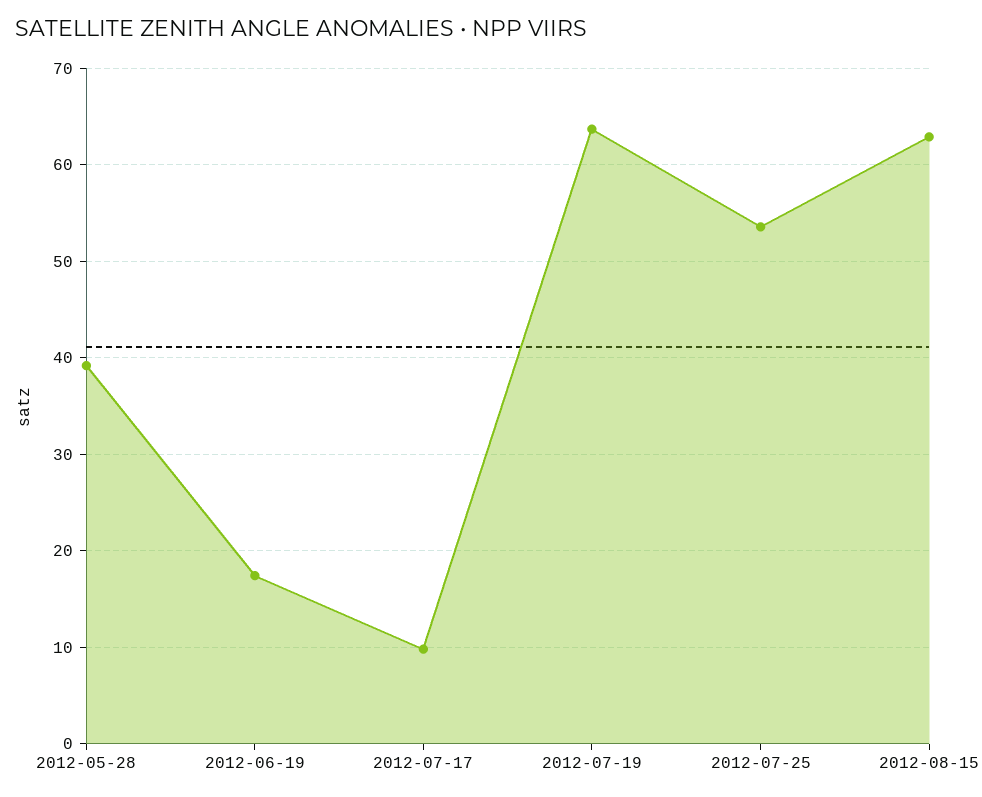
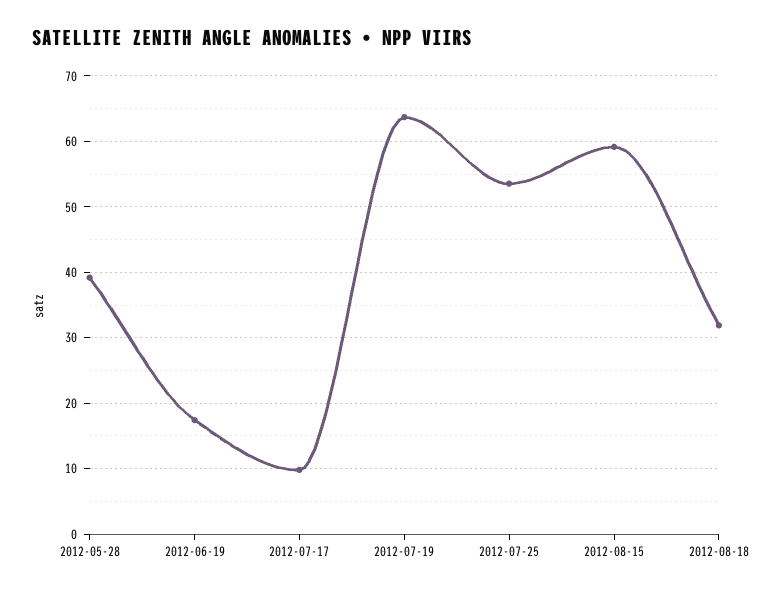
2012-08-15: 63 -> 59
2012-08-18: none -> 32

